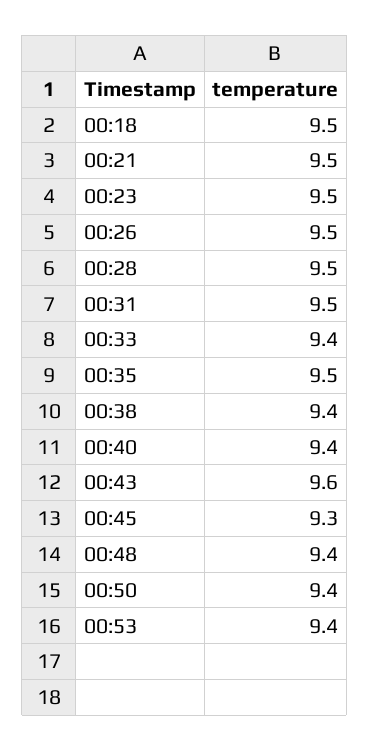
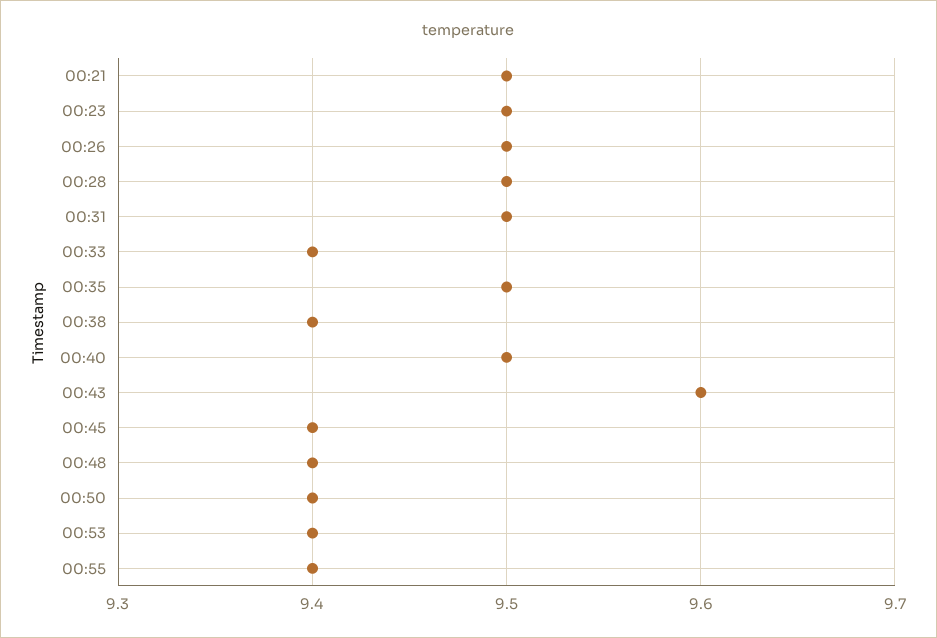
00:18: 9.5 -> none
00:40: 9.4 -> 9.5
00:45: 9.3 -> 9.4
00:55: none -> 9.4

